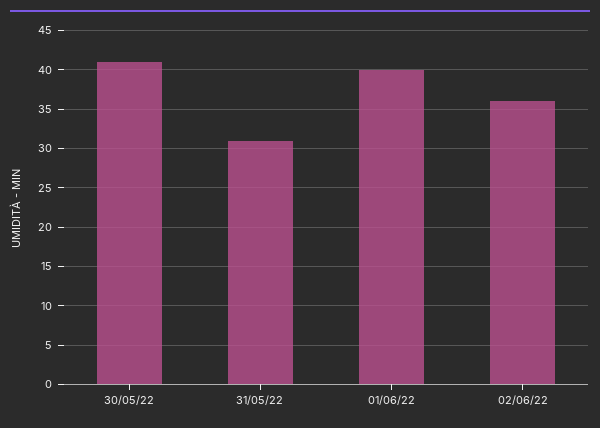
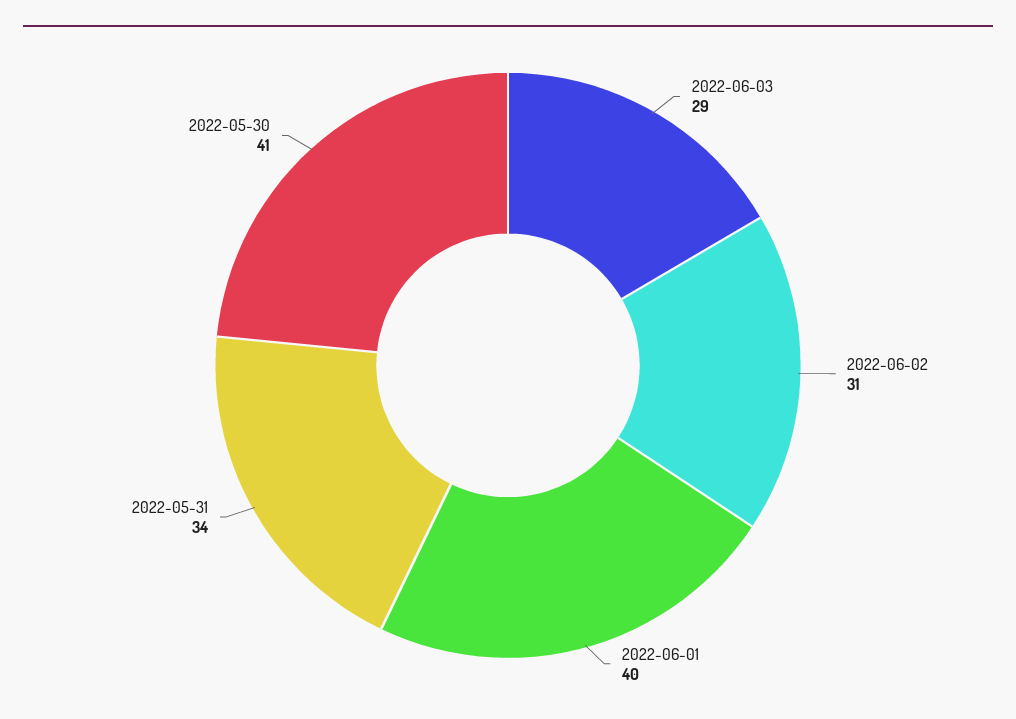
31/05/22: 31 -> 34
02/06/22: 36 -> 31
2022-06-03: none -> 29

